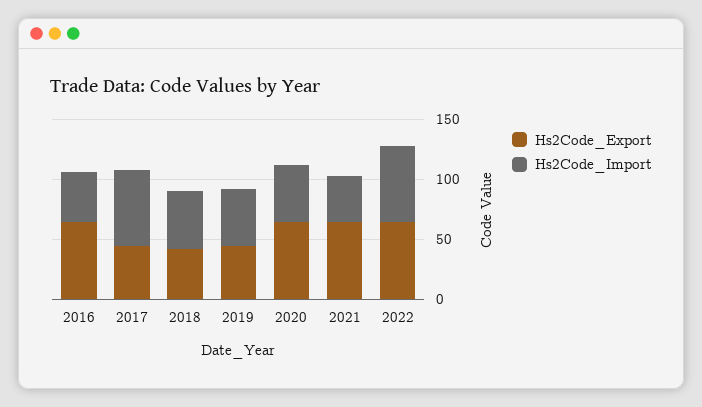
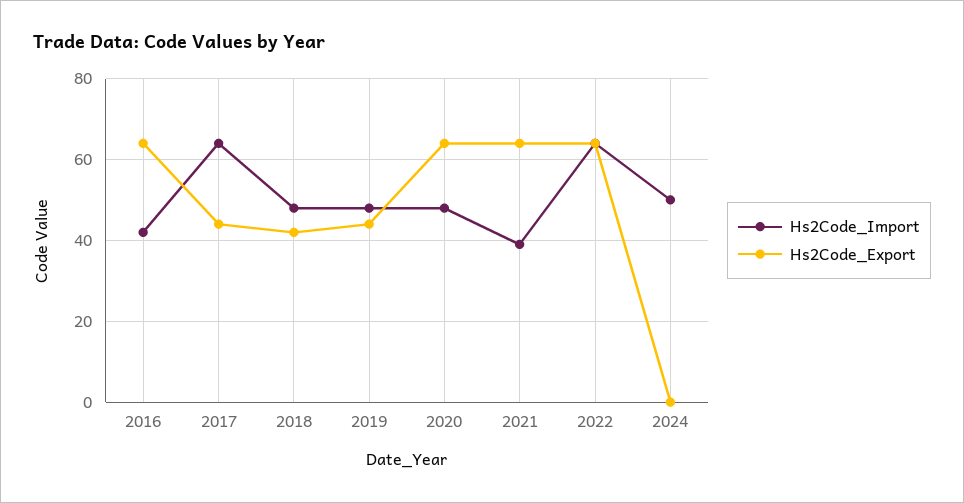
Hs2Code_Import, 2024: none -> 50
Hs2Code_Export, 2024: none -> 0

